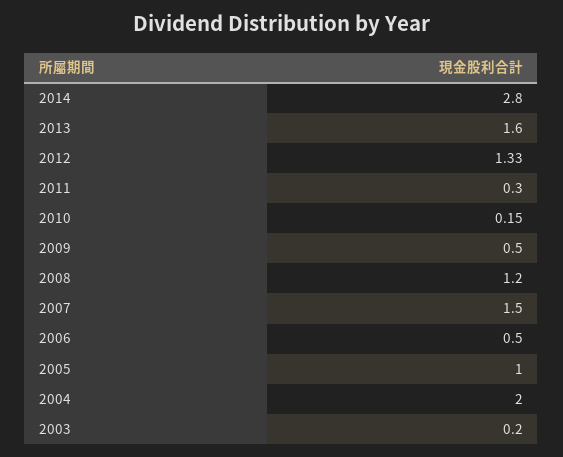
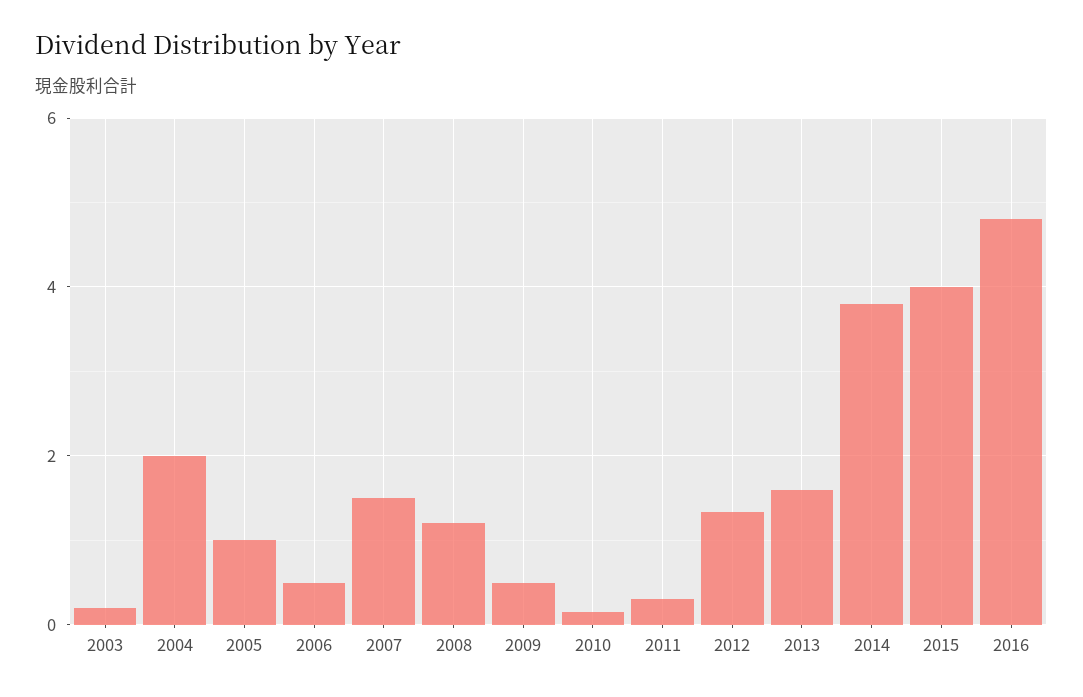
2014: 2.8 -> 3.8
2015: none -> 4
2016: none -> 4.8

